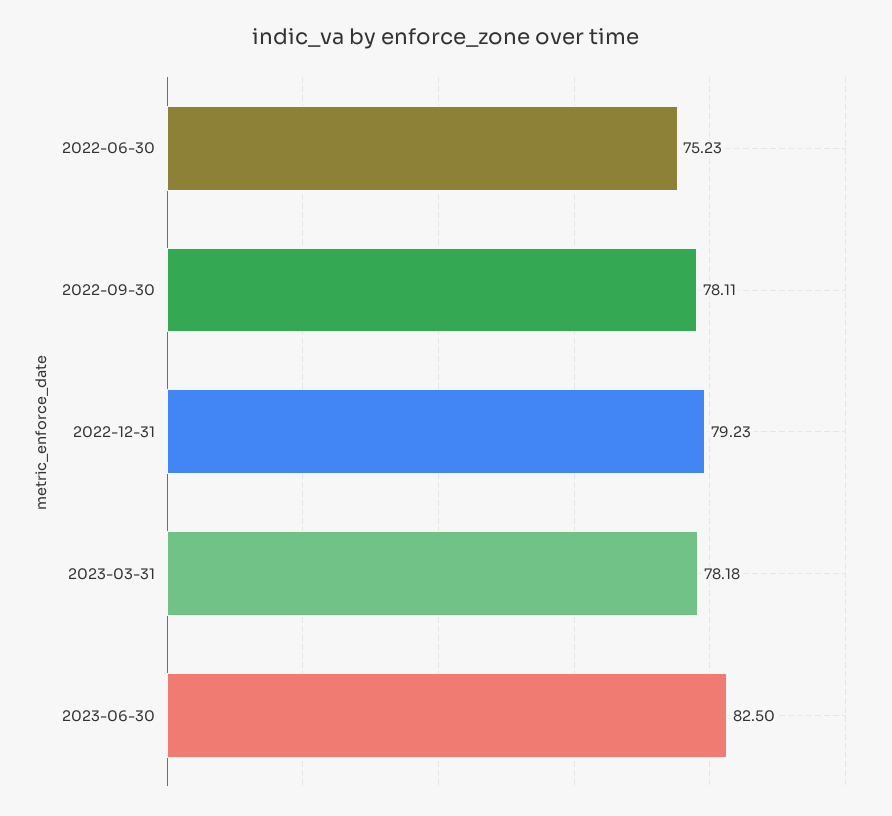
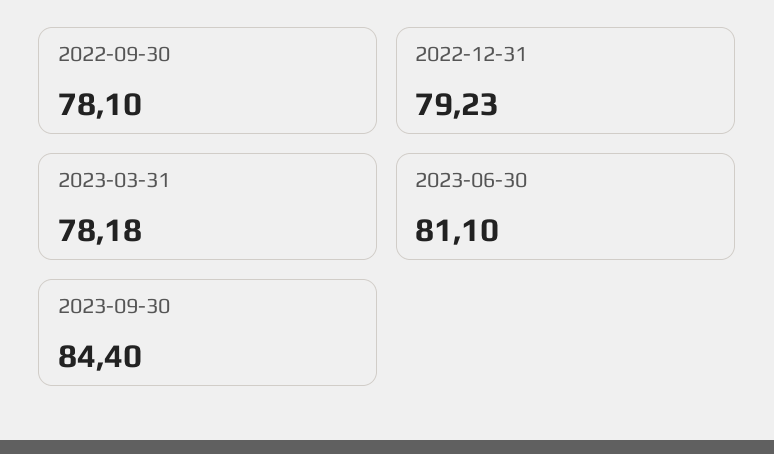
2022-06-30: 75.23 -> none
2022-09-30: 78.11 -> 78.1
2023-06-30: 82.5 -> 81.1
2023-09-30: none -> 84.4

